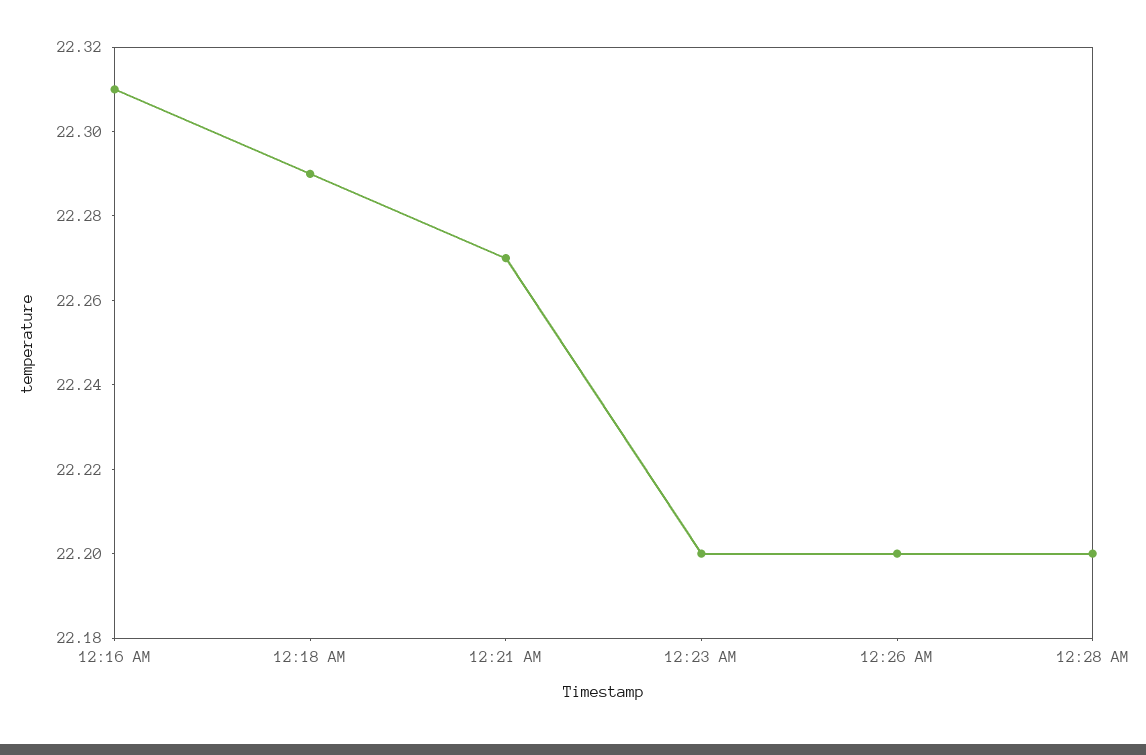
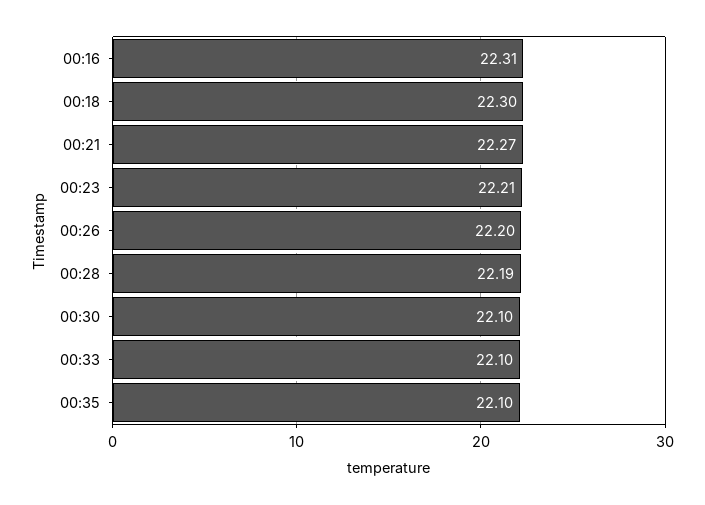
12:18 AM: 22.29 -> 22.3
12:23 AM: 22.2 -> 22.21
12:28 AM: 22.2 -> 22.19
00:30: none -> 22.1
00:33: none -> 22.1
00:35: none -> 22.1

